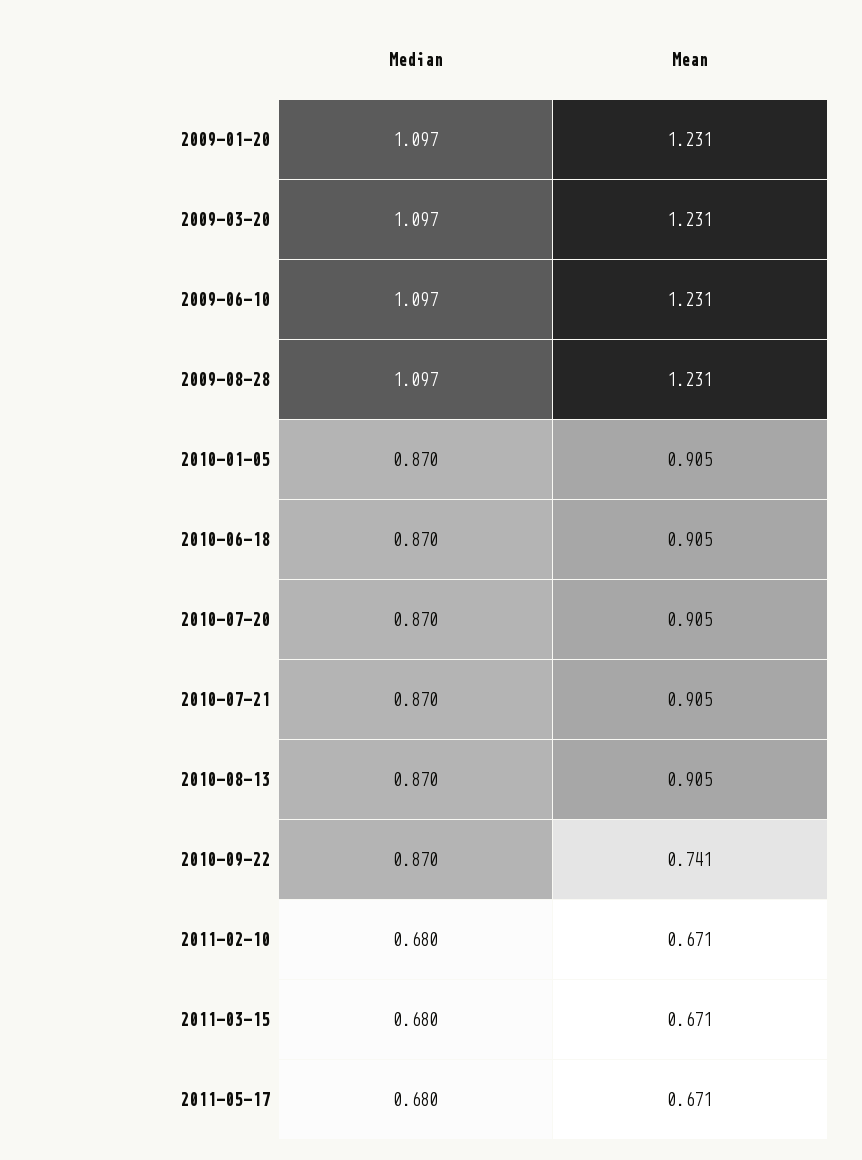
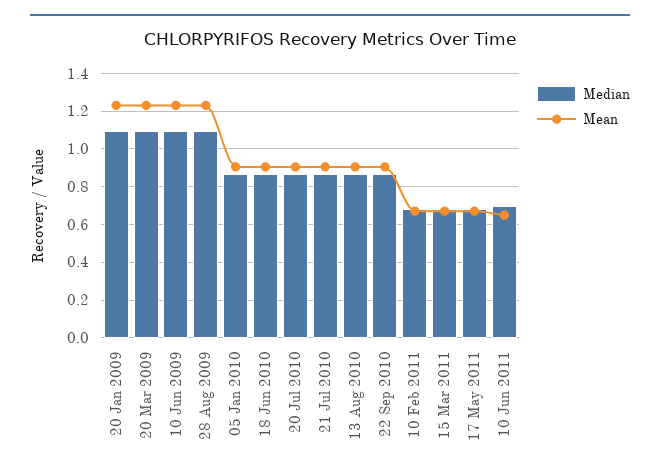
Mean, 2010-09-22: 0.741 -> 0.9
Median, 10 Jun 2011: none -> 0.7
Mean, 10 Jun 2011: none -> 0.65

